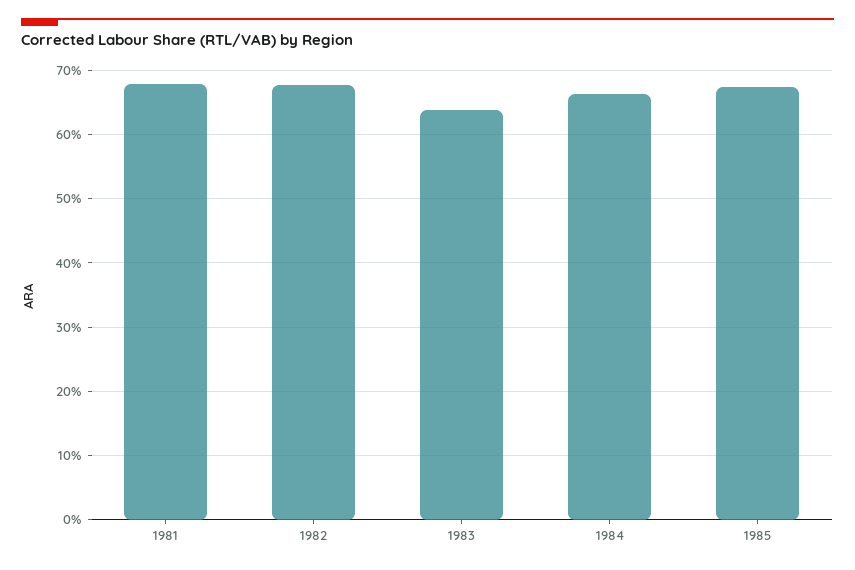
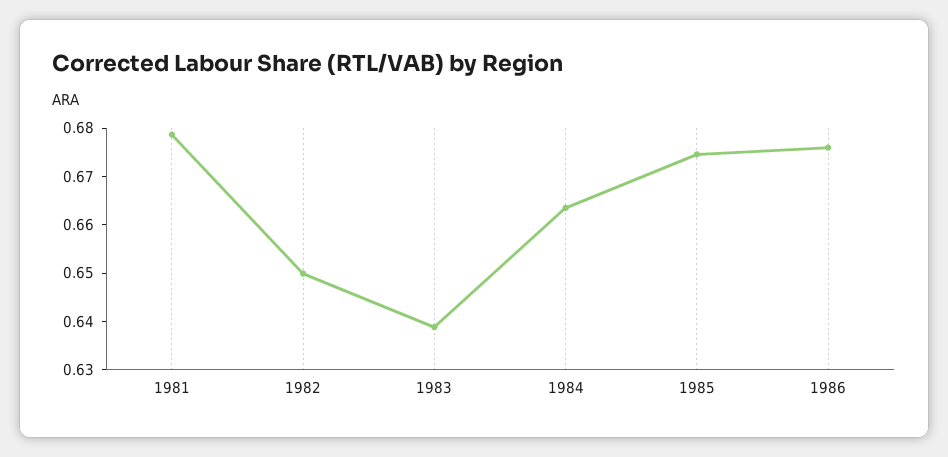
1982: 0.68 -> 0.65
1986: none -> 0.676

